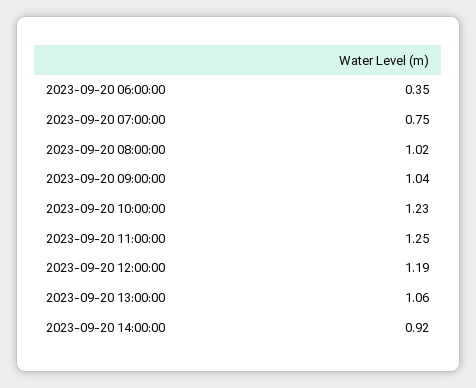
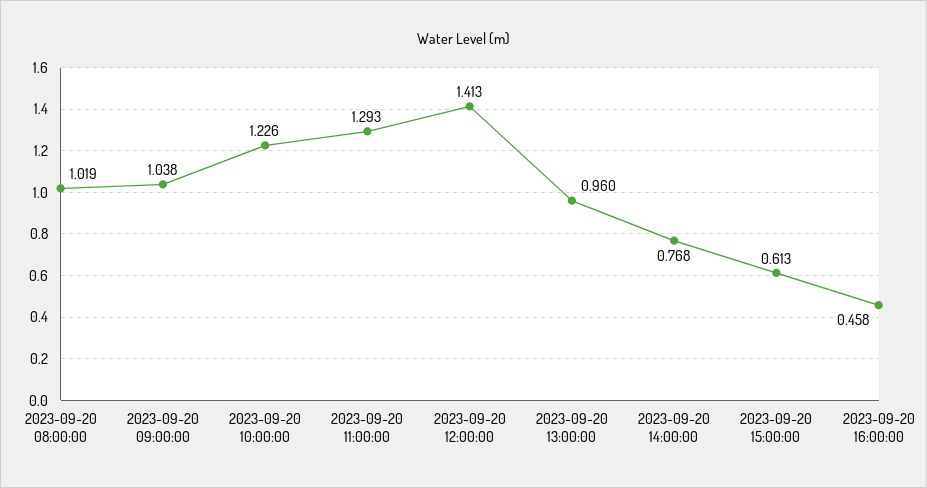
2023-09-20 06:00:00: 0.35 -> none
2023-09-20 07:00:00: 0.75 -> none
2023-09-20 11:00:00: 1.25 -> 1.293
2023-09-20 12:00:00: 1.19 -> 1.413
2023-09-20 13:00:00: 1.06 -> 0.96
2023-09-20 14:00:00: 0.92 -> 0.768
2023-09-20 15:00:00: none -> 0.613
2023-09-20 16:00:00: none -> 0.458

